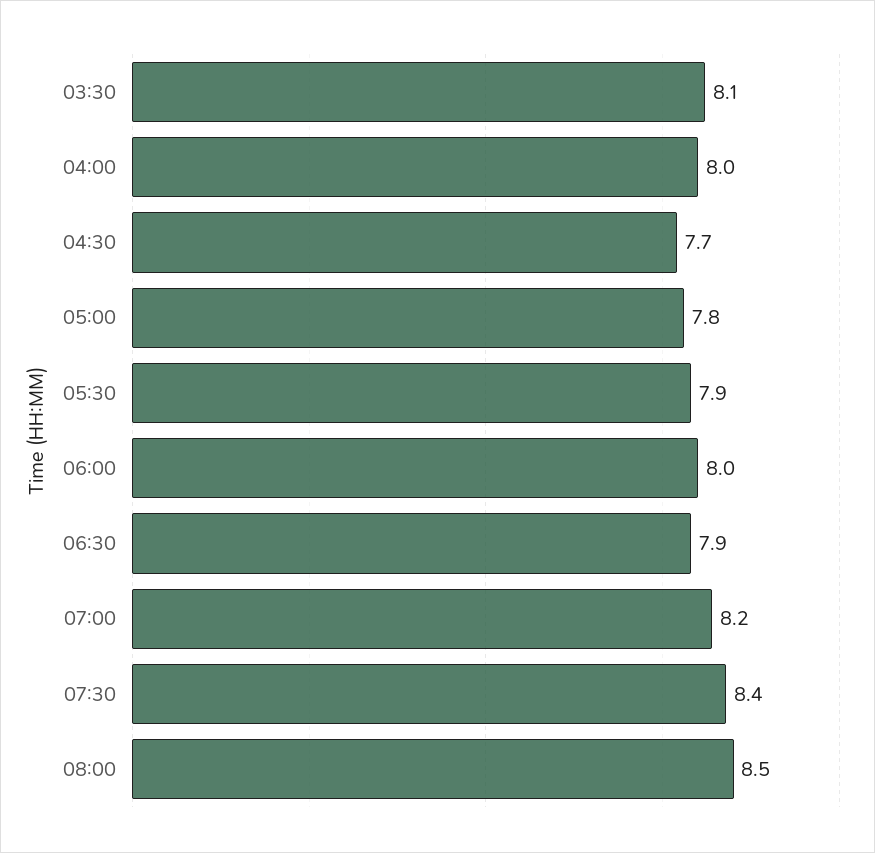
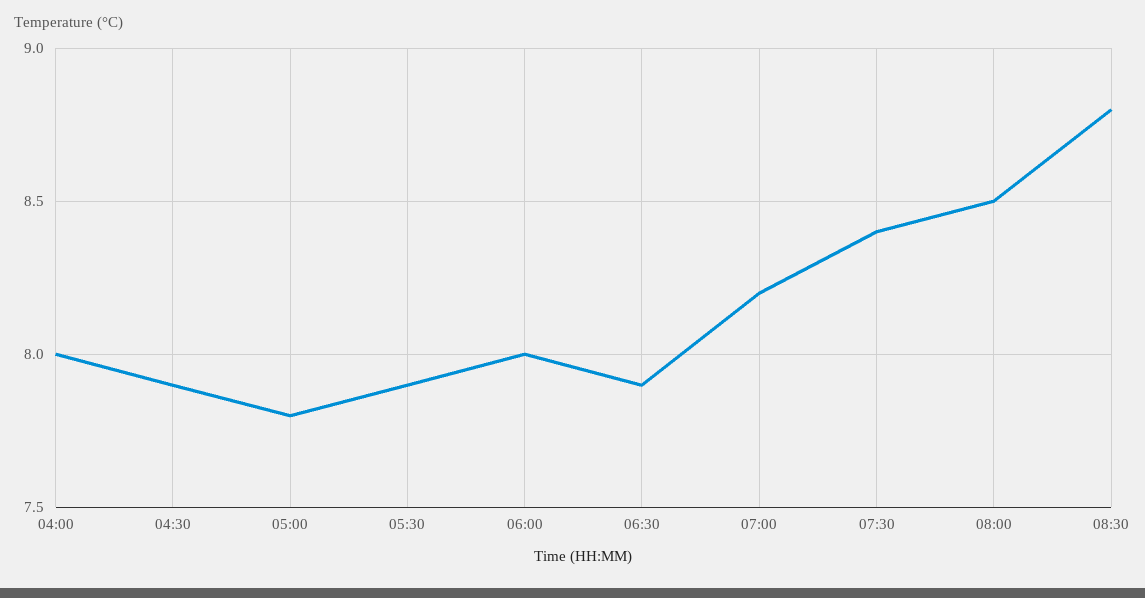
03:30: 8.1 -> none
04:30: 7.7 -> 7.9
08:30: none -> 8.8

